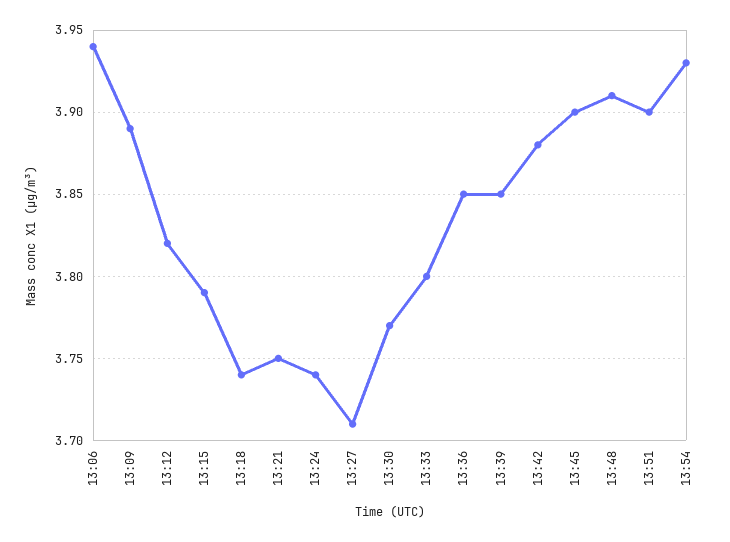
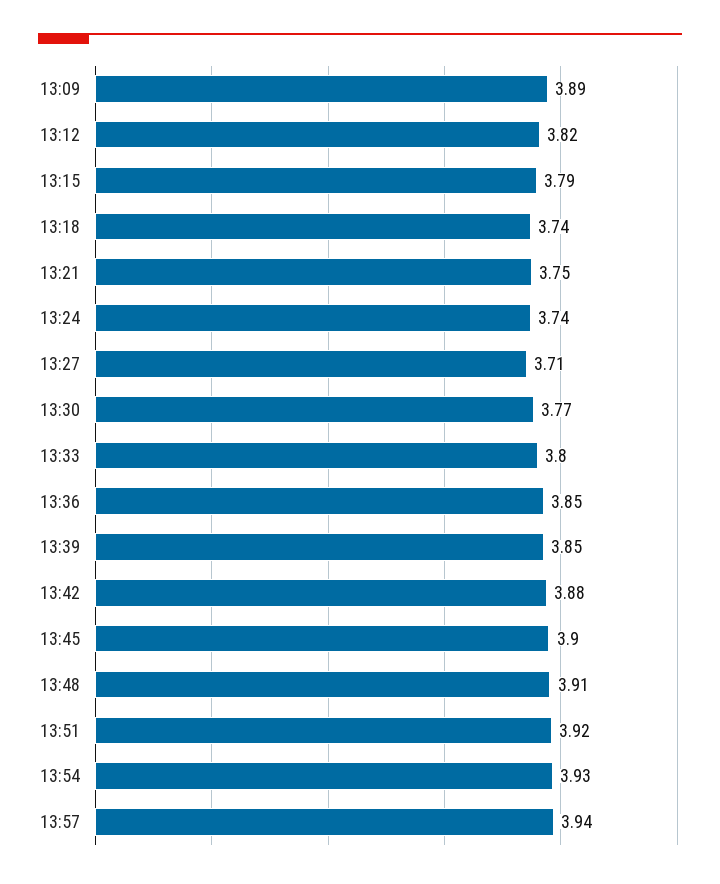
13:06: 3.94 -> none
13:51: 3.9 -> 3.92
13:57: none -> 3.94

